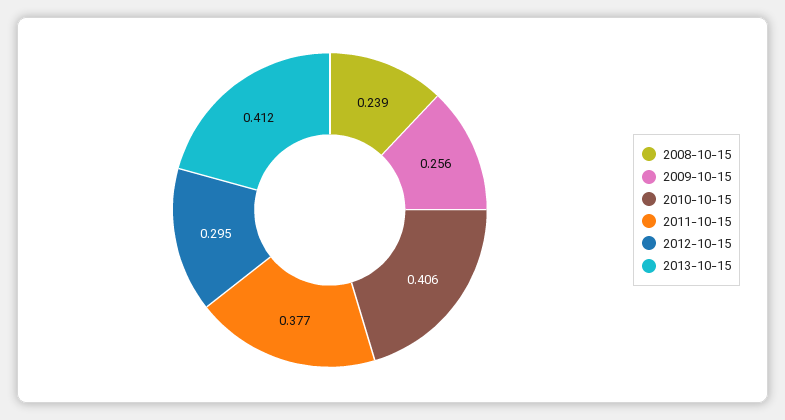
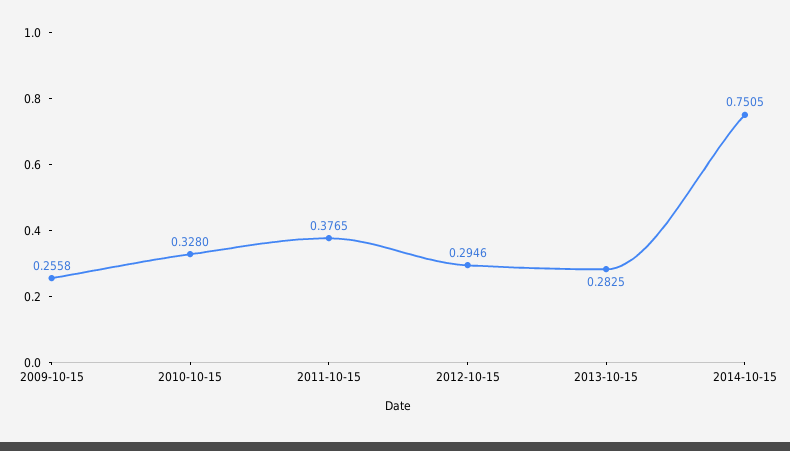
2008-10-15: 0.239 -> none
2010-10-15: 0.406 -> 0.328
2013-10-15: 0.412 -> 0.2825
2014-10-15: none -> 0.7505

